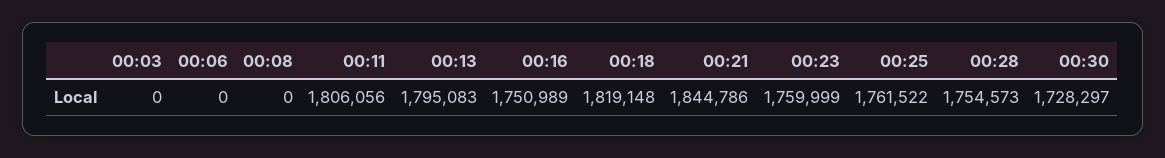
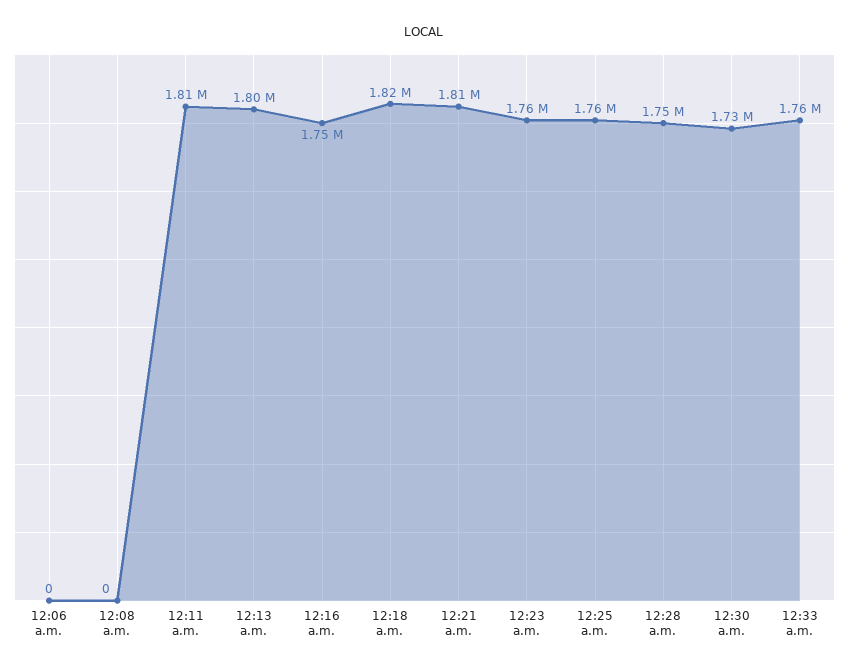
00:03: 0 -> none
00:21: 1844786 -> 1810000
12:33 a.m.: none -> 1760000

